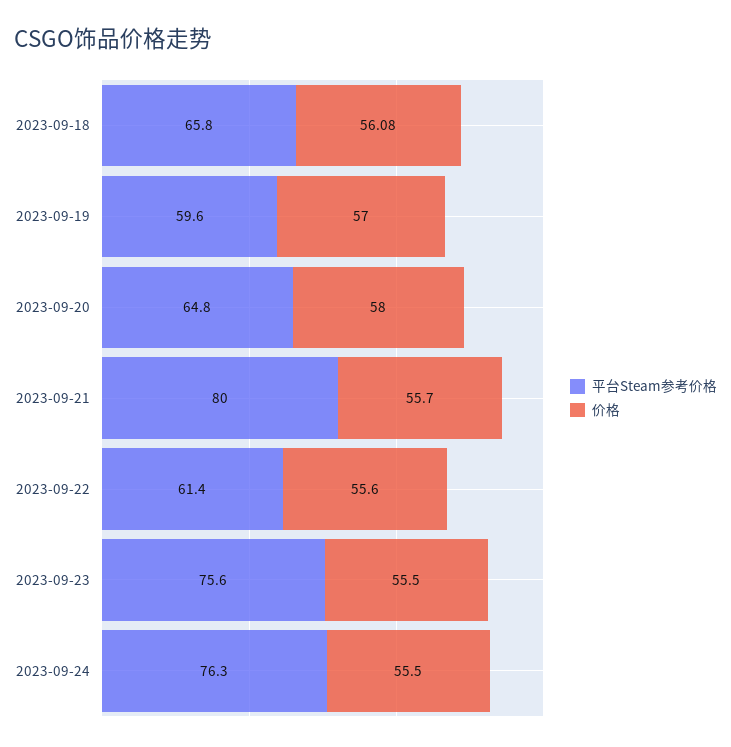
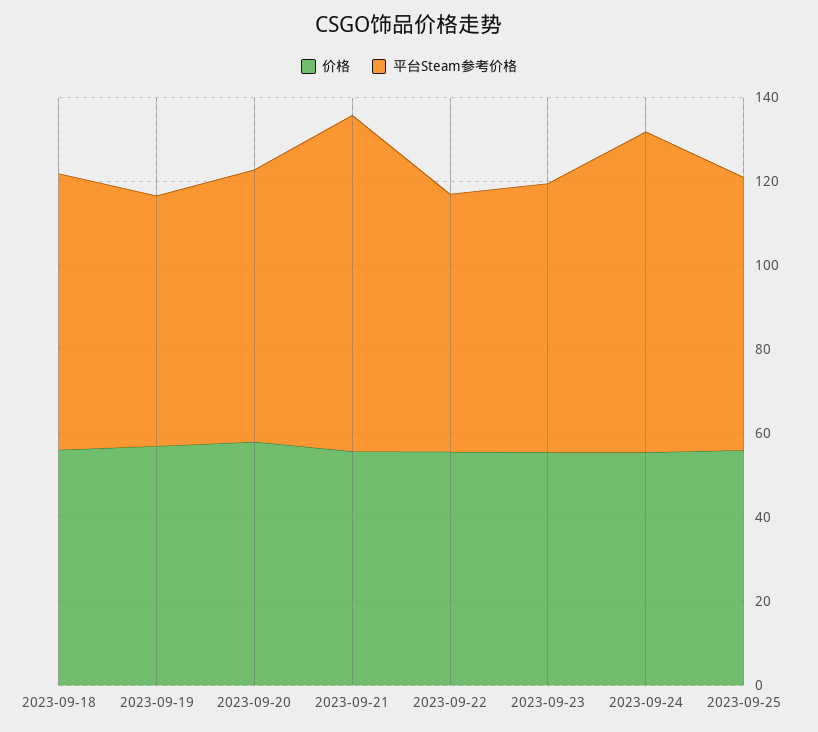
平台Steam参考价格, 2023-09-23: 75.6 -> 65
价格, 2023-09-25: none -> 55
平台Steam参考价格, 2023-09-25: none -> 65

